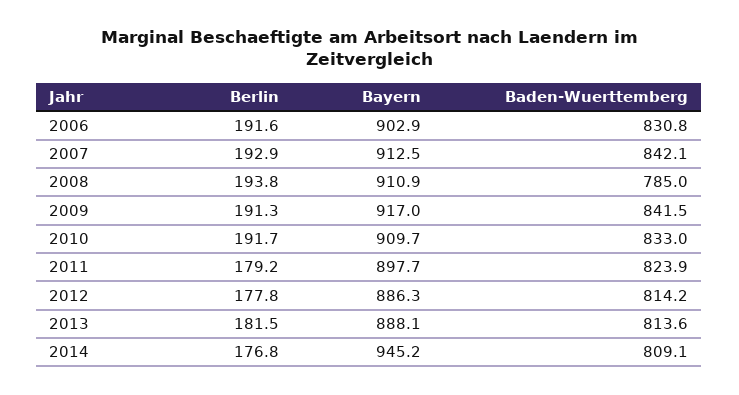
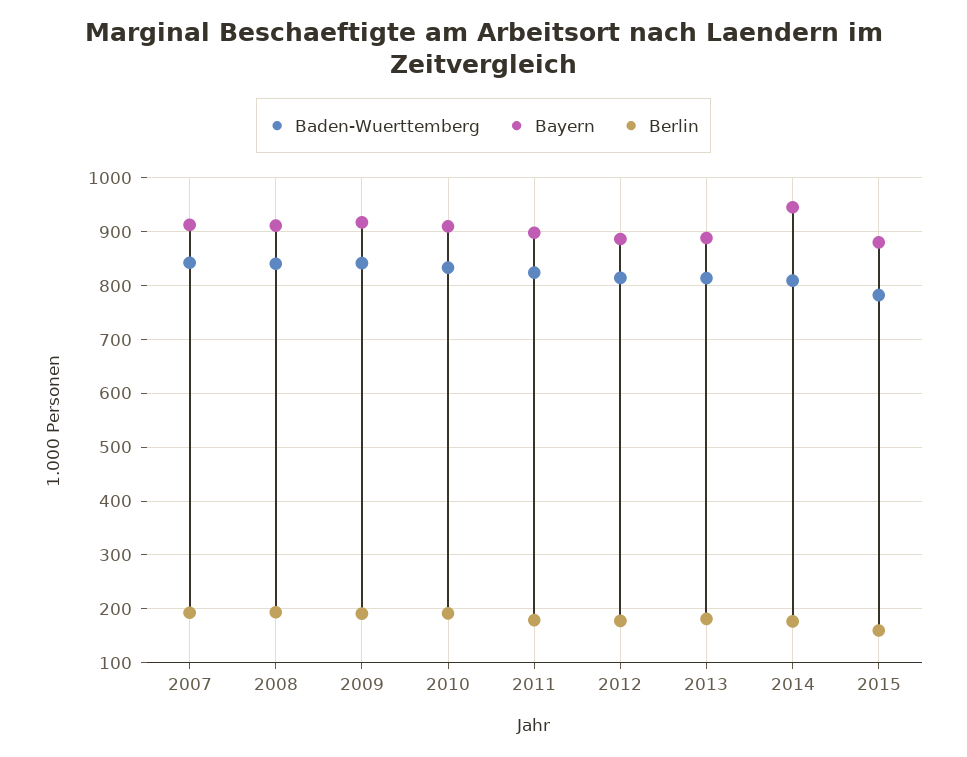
Berlin, 2006: 191.6 -> none
Bayern, 2006: 902.9 -> none
Baden-Wuerttemberg, 2006: 830.8 -> none
Baden-Wuerttemberg, 2008: 785 -> 840
Baden-Wuerttemberg, 2015: none -> 780
Bayern, 2015: none -> 880
Berlin, 2015: none -> 160

